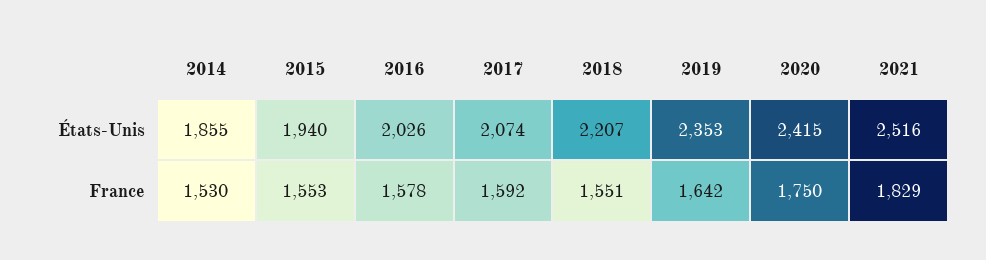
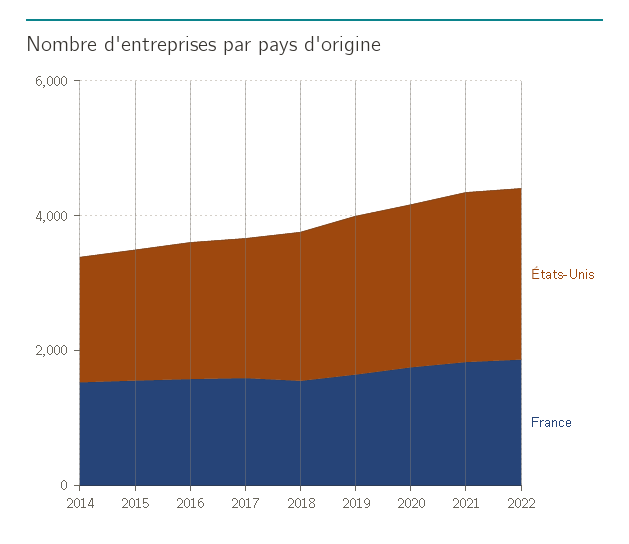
États-Unis, 2022: none -> 2500
France, 2022: none -> 2000

